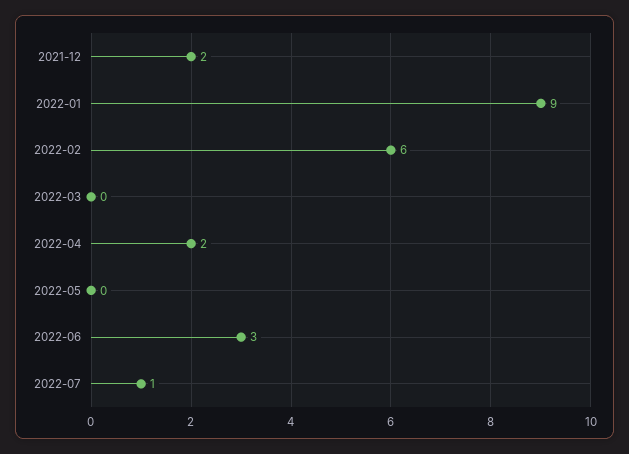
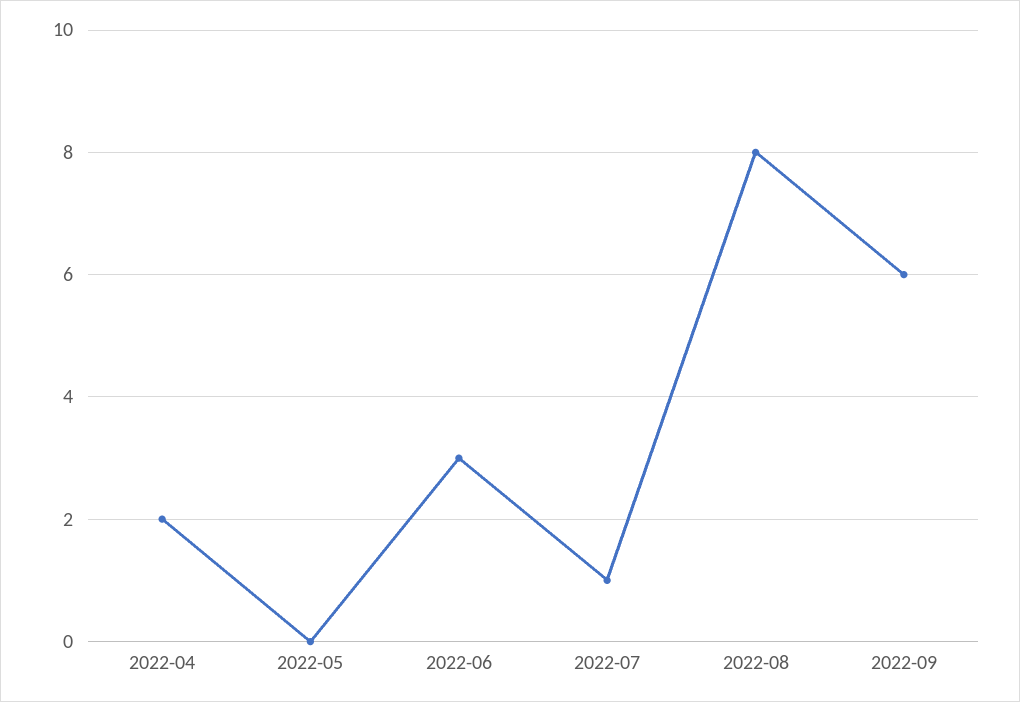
2021-12: 2 -> none
2022-01: 9 -> none
2022-02: 6 -> none
2022-03: 0 -> none
2022-08: none -> 8
2022-09: none -> 6

